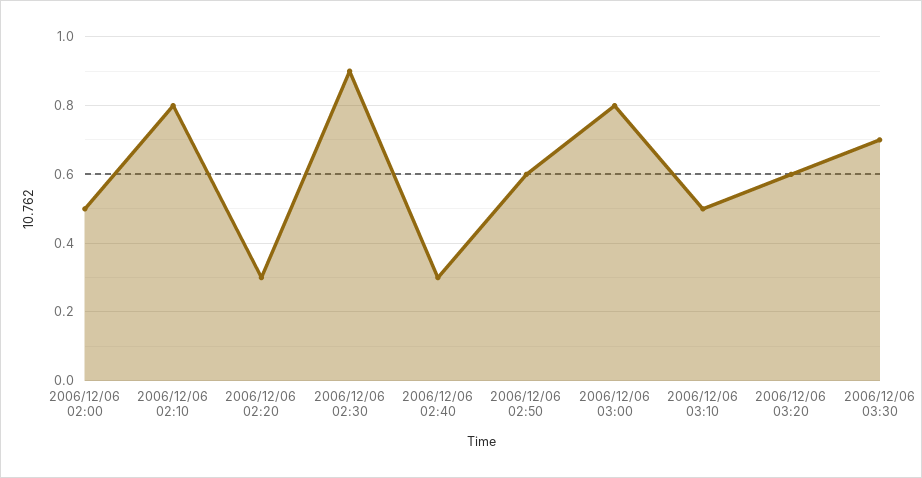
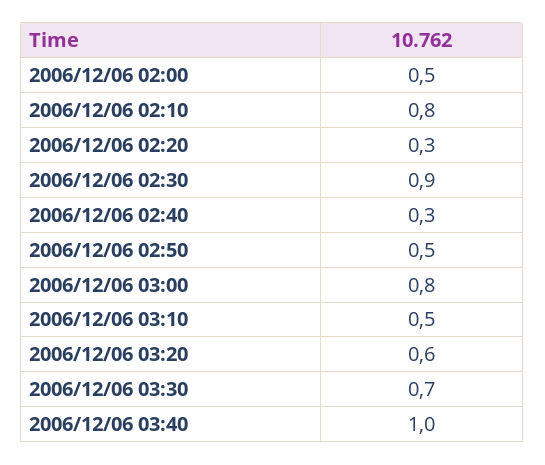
2006/12/06 02:50: 0.6 -> 0.5
2006/12/06 03:40: none -> 1

